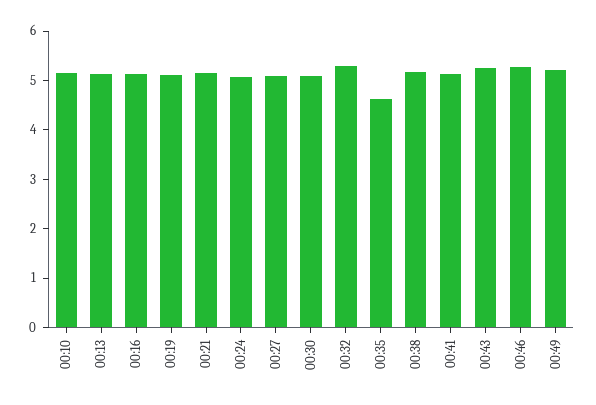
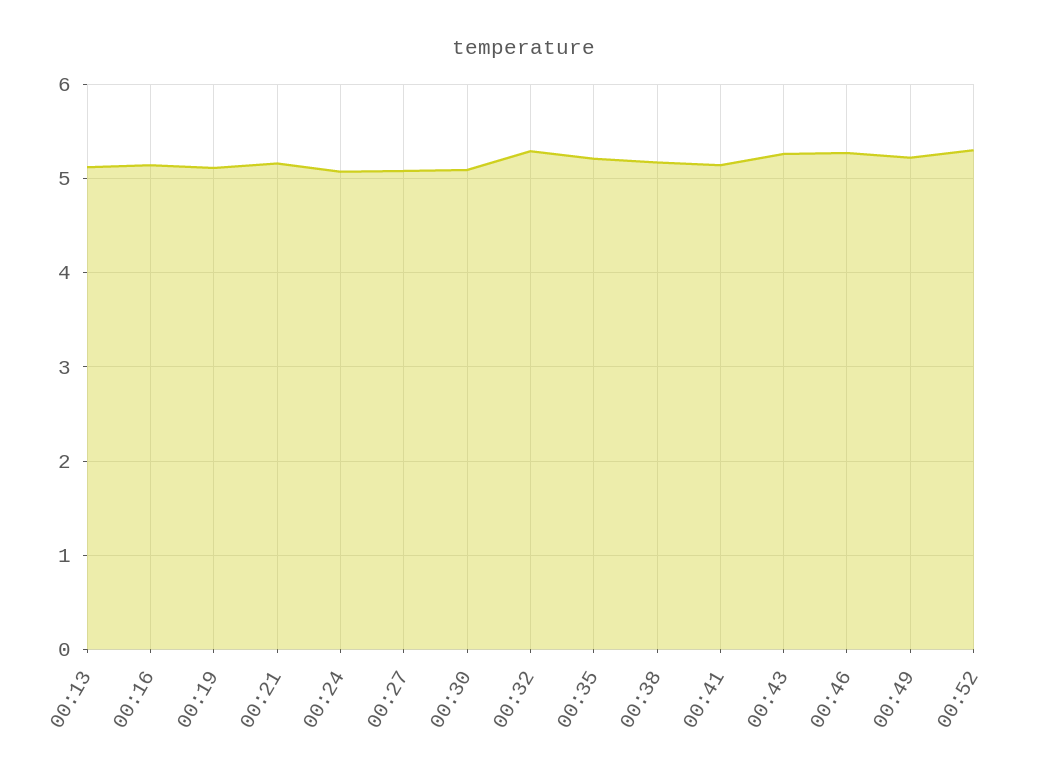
00:10: 5.2 -> none
00:35: 4.6 -> 5.2
00:52: none -> 5.3

